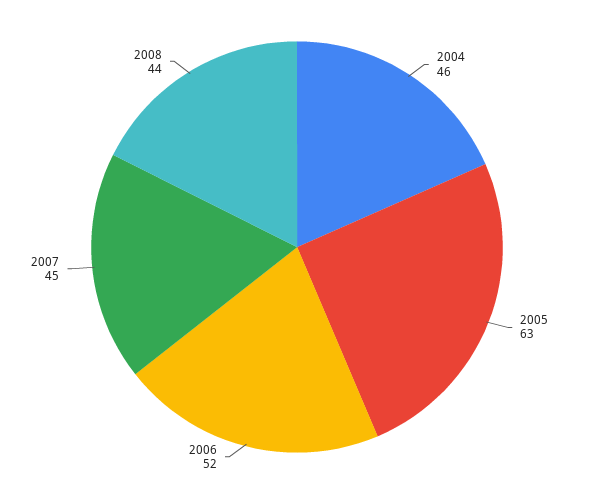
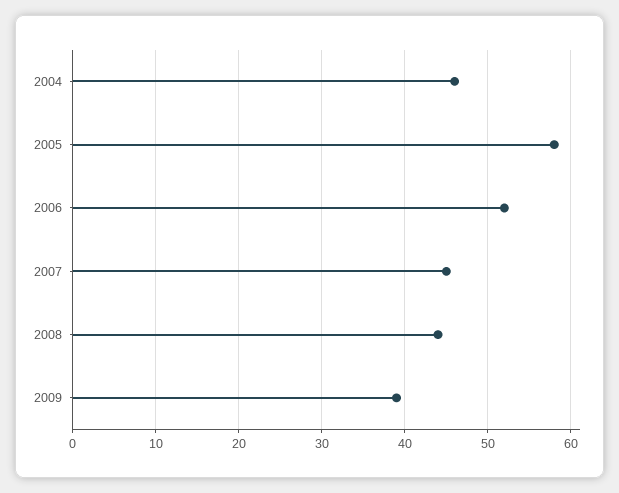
2005: 63 -> 58
2009: none -> 39

